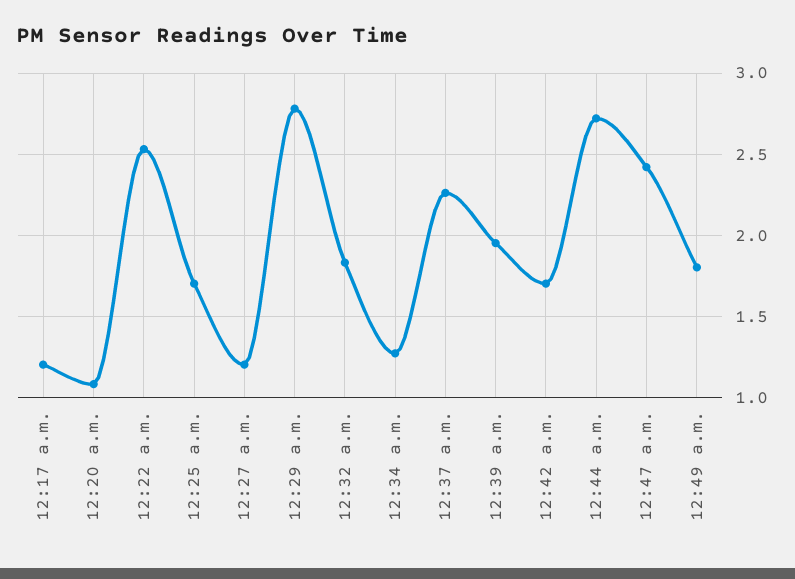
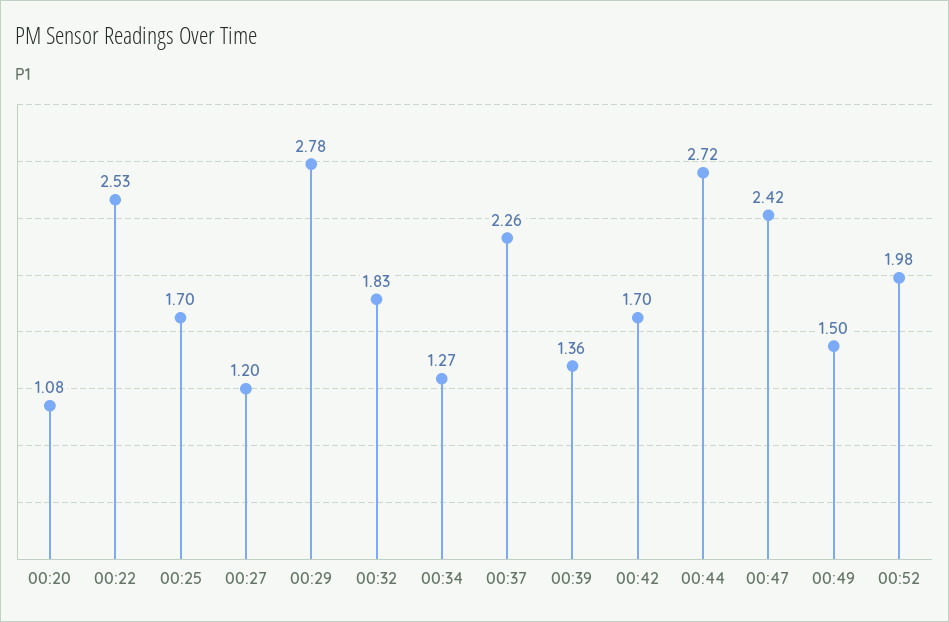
12:17 a.m.: 1.2 -> none
12:39 a.m.: 1.95 -> 1.36
12:49 a.m.: 1.8 -> 1.5
00:52: none -> 1.98

